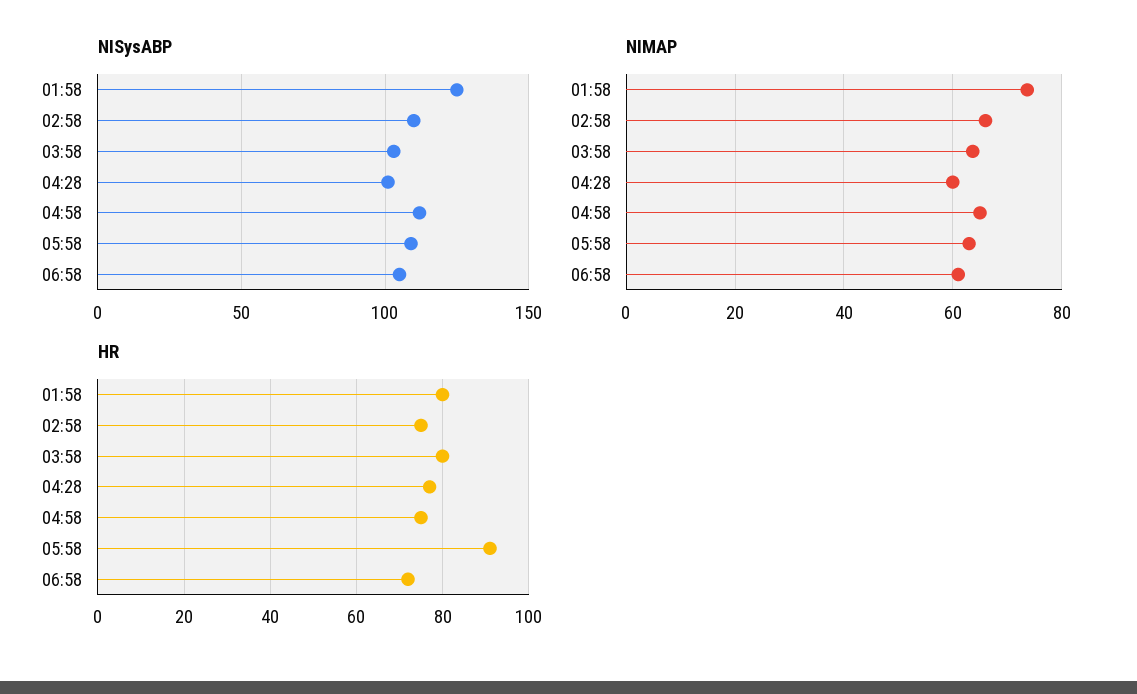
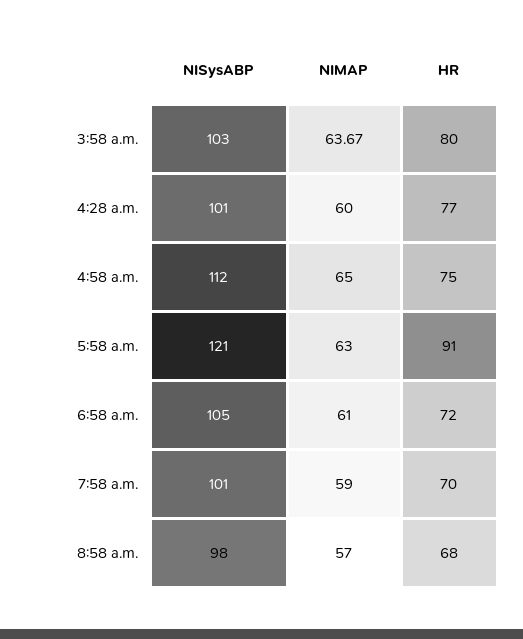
NISysABP, 01:58: 125 -> none
NISysABP, 02:58: 110 -> none
NISysABP, 05:58: 110 -> 121
NIMAP, 01:58: 74 -> none
NIMAP, 02:58: 66 -> none
HR, 01:58: 80 -> none
HR, 02:58: 75 -> none
NISysABP, 7:58 a.m.: none -> 101
NIMAP, 7:58 a.m.: none -> 59
HR, 7:58 a.m.: none -> 70
NISysABP, 8:58 a.m.: none -> 98
NIMAP, 8:58 a.m.: none -> 57
HR, 8:58 a.m.: none -> 68

